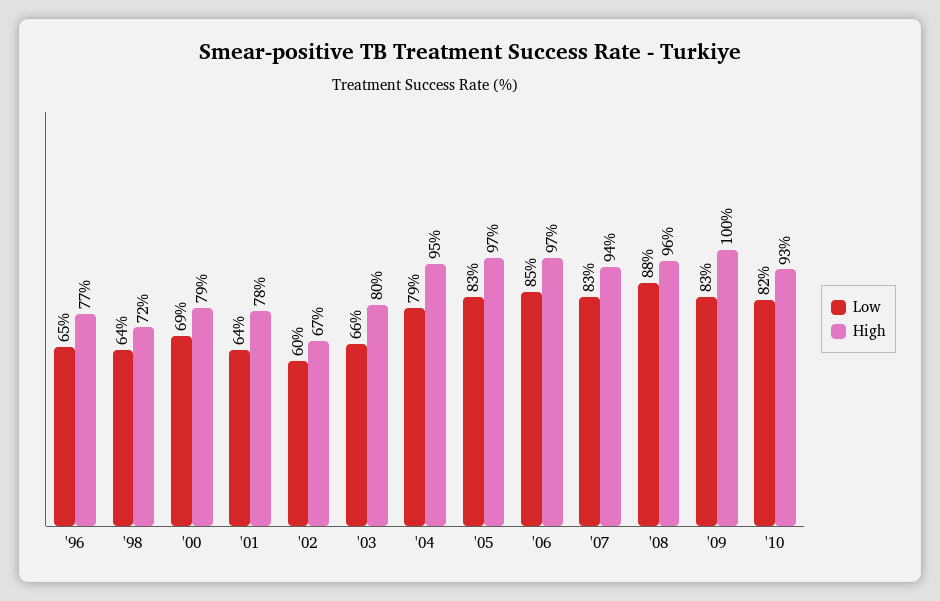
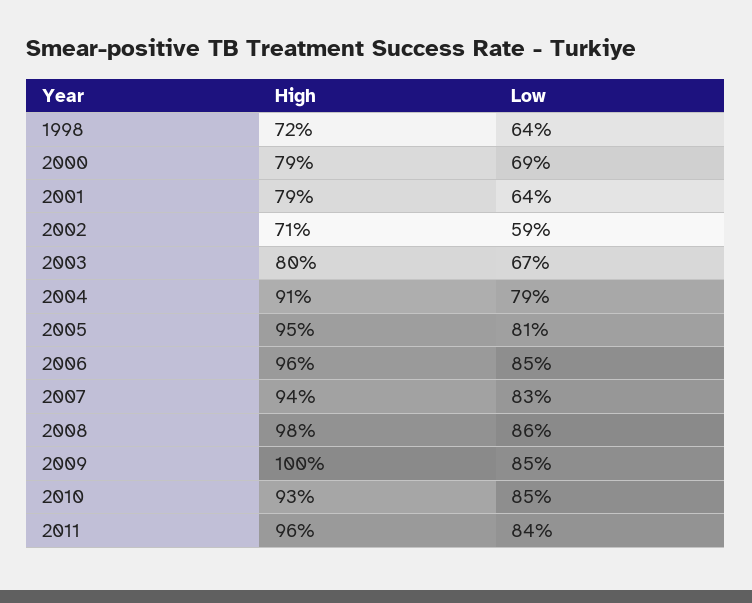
Low, '96: 65 -> none
High, '96: 77 -> none
High, '01: 78 -> 79
Low, '02: 60 -> 59
High, '02: 67 -> 71
Low, '03: 66 -> 67
High, '04: 95 -> 91
Low, '05: 83 -> 81
High, '05: 97 -> 95
High, '06: 97 -> 96
Low, '08: 88 -> 86
High, '08: 96 -> 98
Low, '09: 83 -> 85
Low, '10: 82 -> 85
High, 2011: none -> 96
Low, 2011: none -> 84

